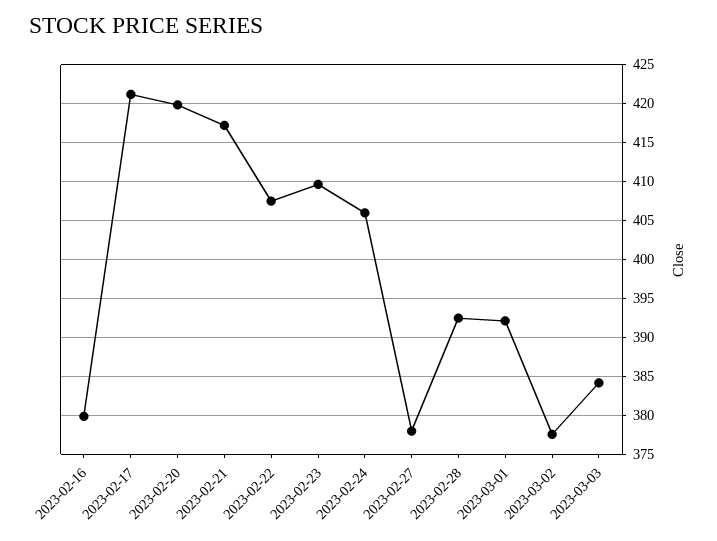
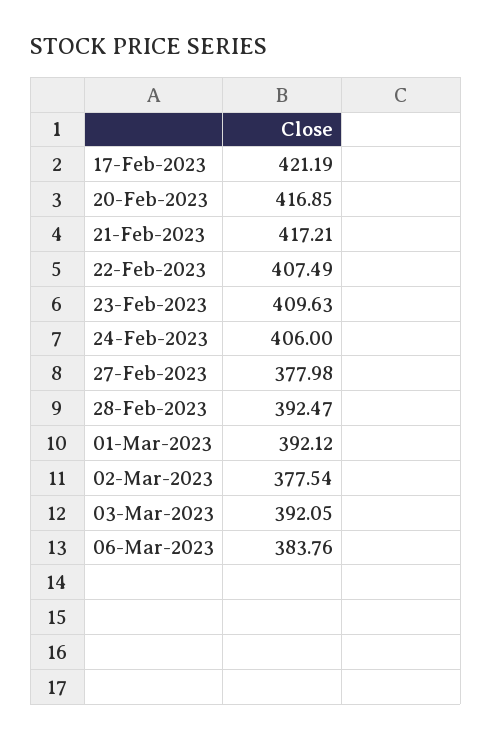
2023-02-16: 380 -> none
2023-02-20: 420 -> 416.85
2023-03-03: 384 -> 392.05
06-Mar-2023: none -> 383.76

